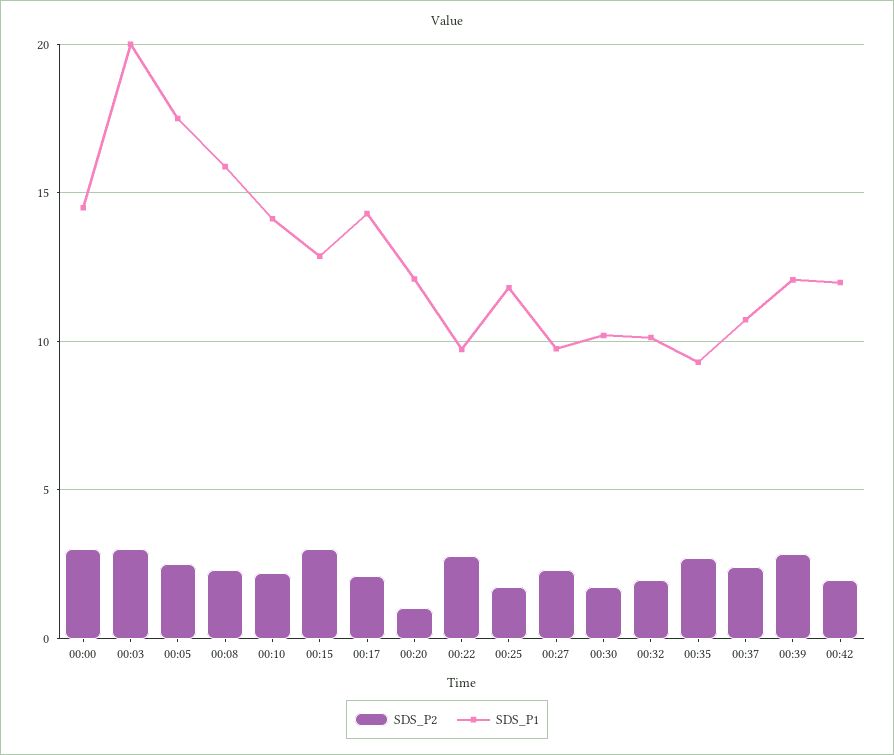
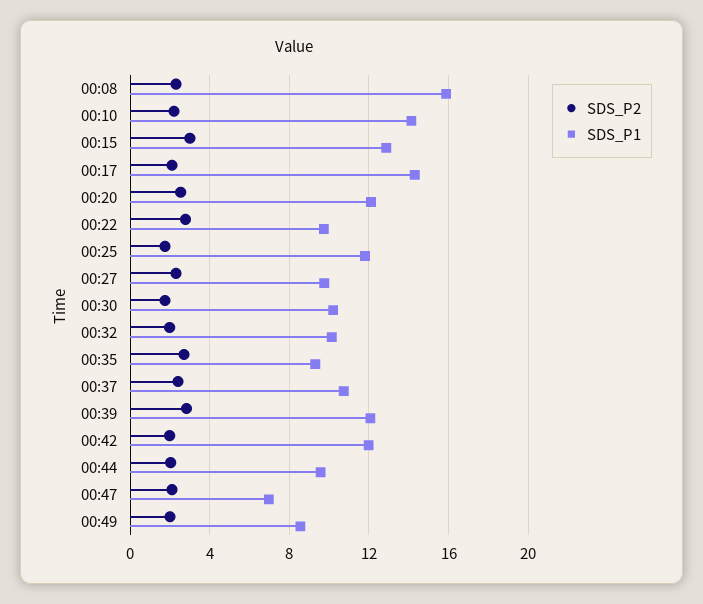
SDS_P2, 00:00: 3 -> none
SDS_P1, 00:00: 14.5 -> none
SDS_P2, 00:03: 3 -> none
SDS_P1, 00:03: 20 -> none
SDS_P2, 00:05: 2.5 -> none
SDS_P1, 00:05: 17.5 -> none
SDS_P2, 00:20: 1 -> 2.5
SDS_P2, 00:44: none -> 2
SDS_P1, 00:44: none -> 9.5
SDS_P2, 00:47: none -> 2
SDS_P1, 00:47: none -> 7
SDS_P2, 00:49: none -> 2
SDS_P1, 00:49: none -> 8.5

